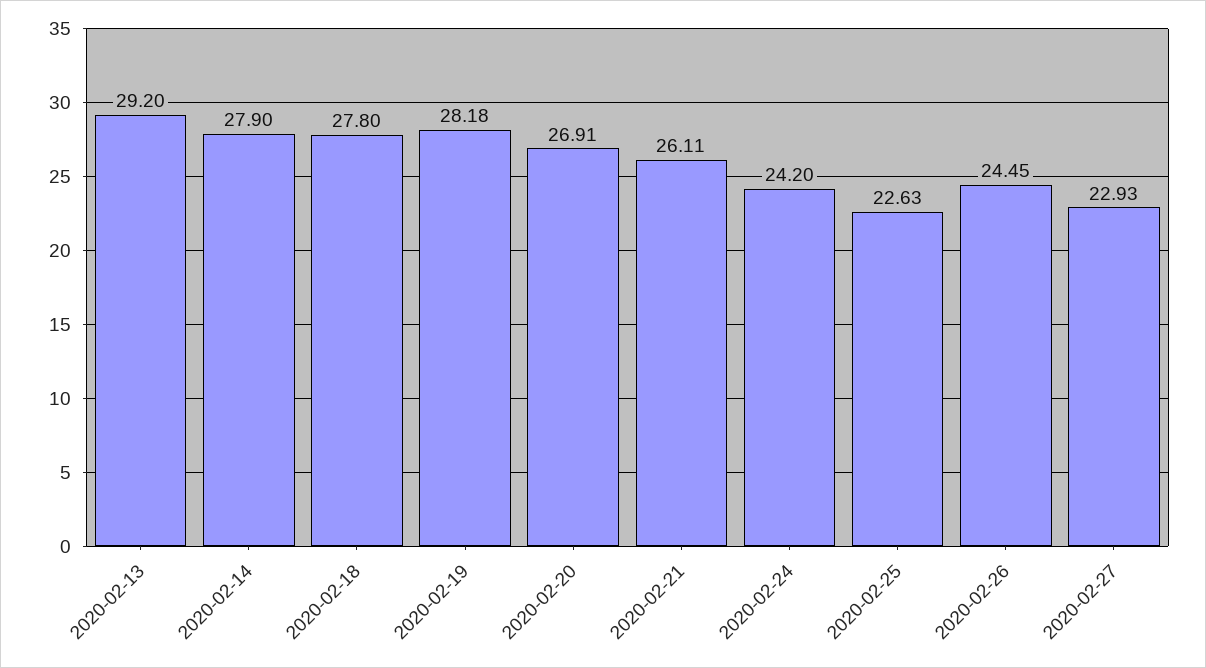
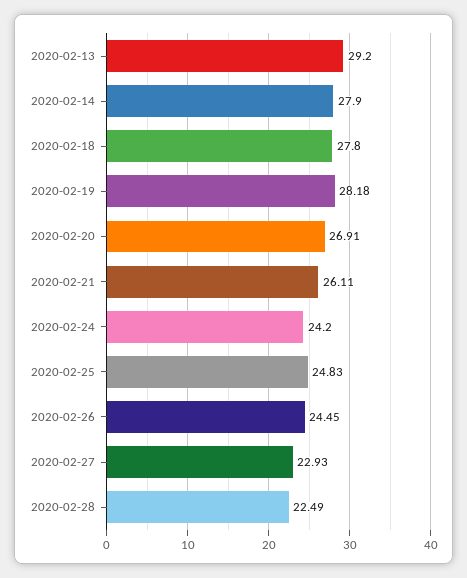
2020-02-25: 22.63 -> 24.83
2020-02-28: none -> 22.49

